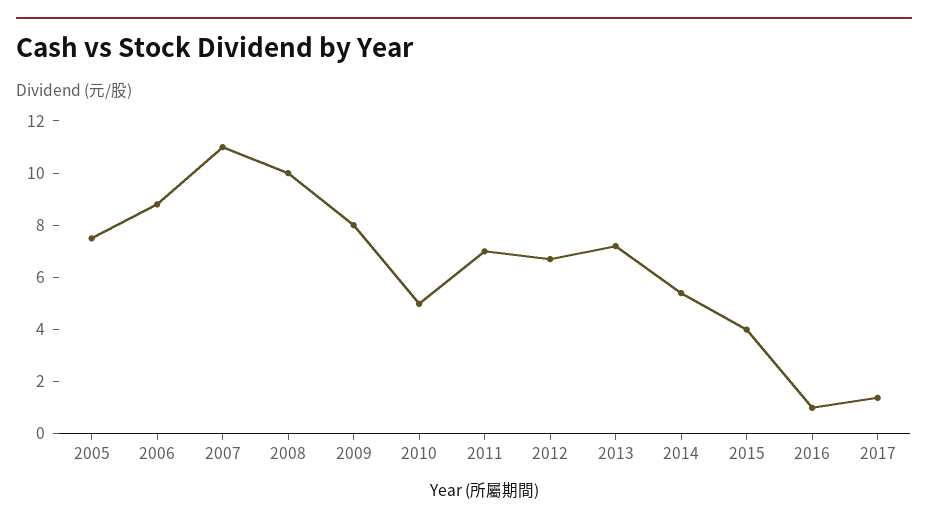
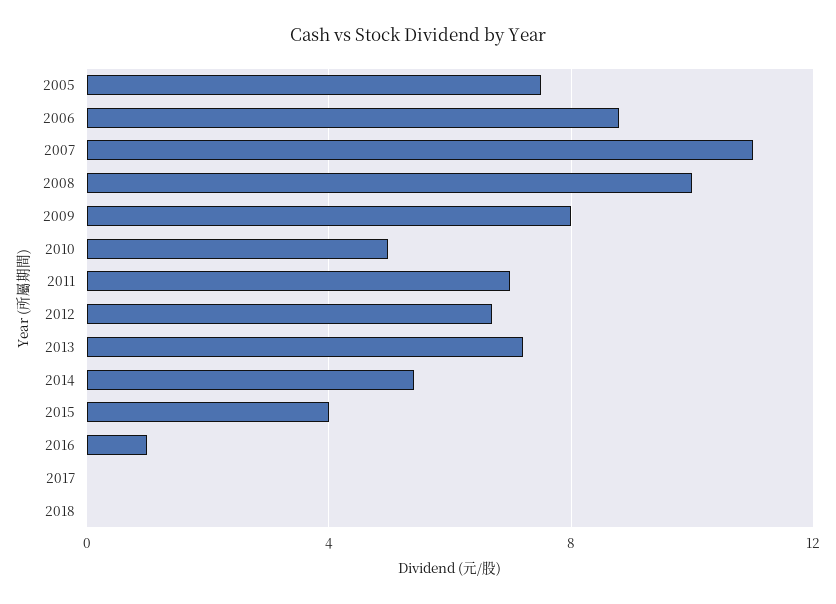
2017: 1.5 -> 0
2018: none -> 0

